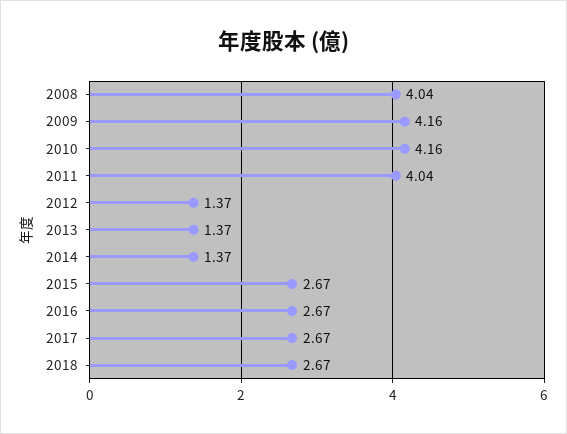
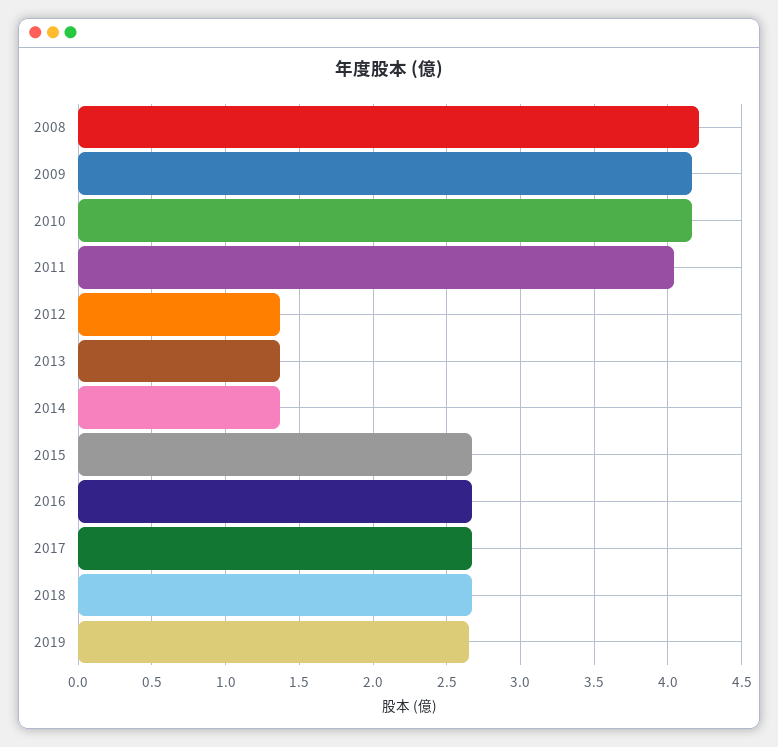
2008: 4.04 -> 4.2
2019: none -> 2.65

